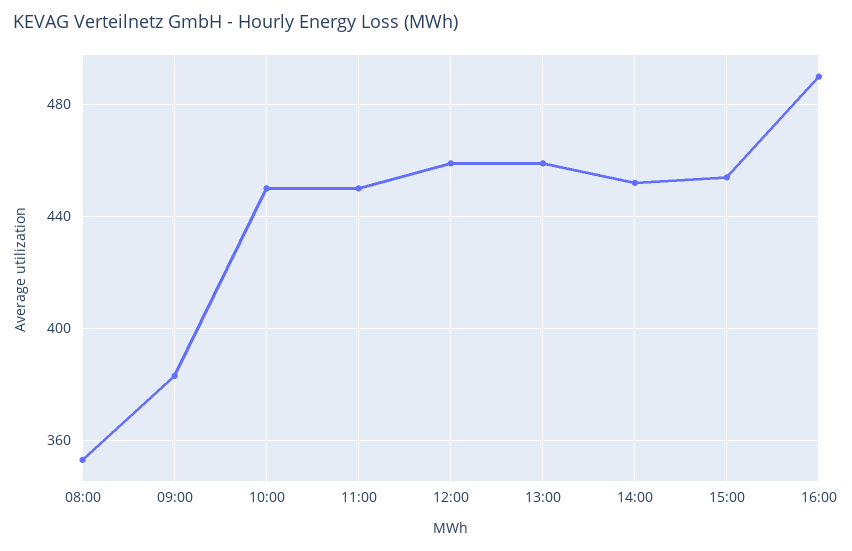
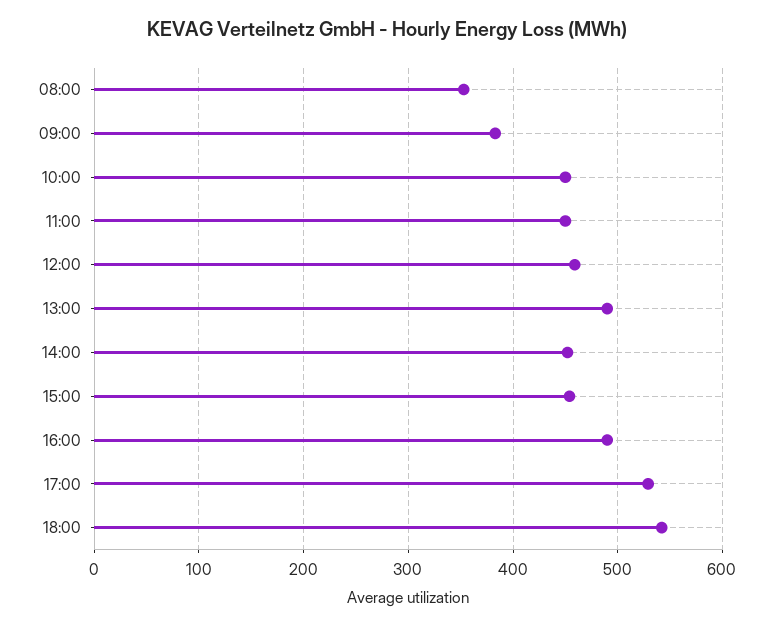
13:00: 460 -> 490
17:00: none -> 530
18:00: none -> 540

